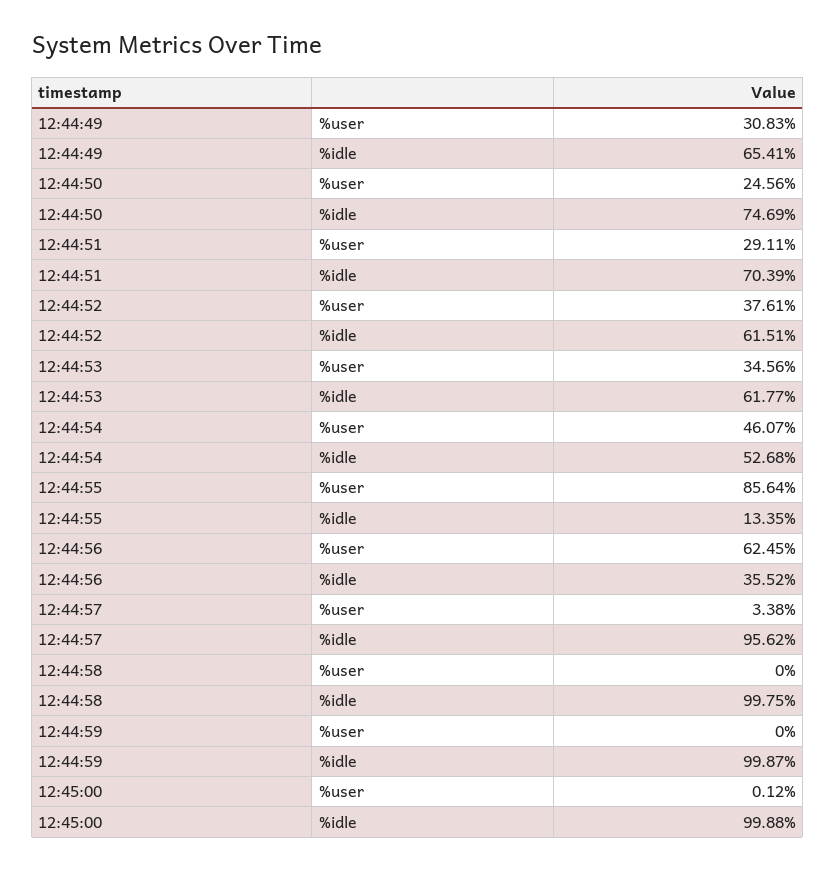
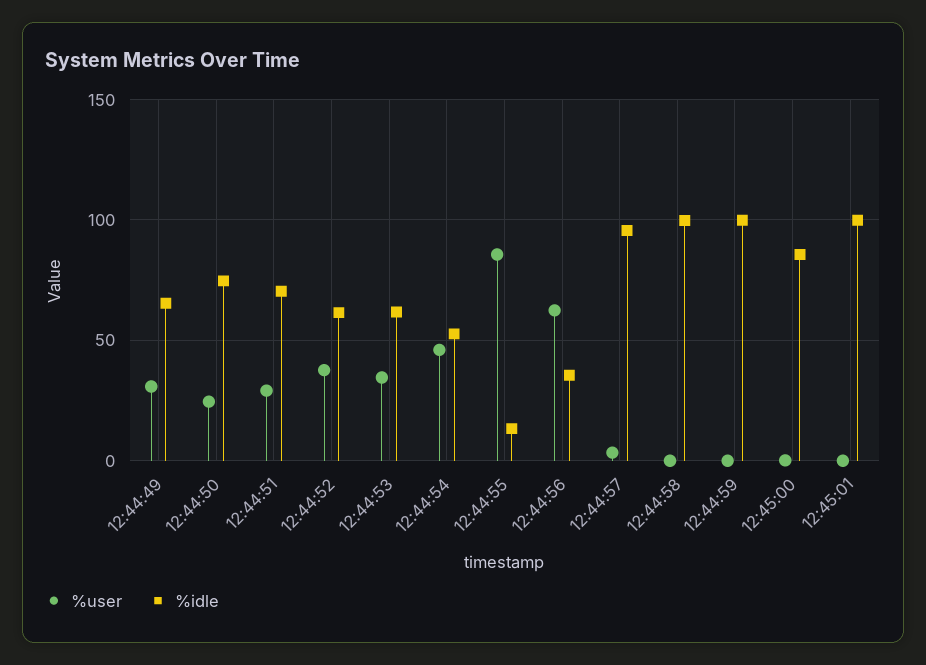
%idle, 12:45:00: 99.88 -> 85
%user, 12:45:01: none -> 0
%idle, 12:45:01: none -> 100

